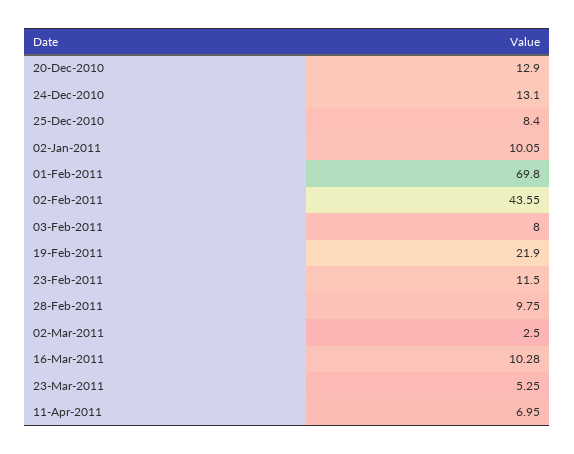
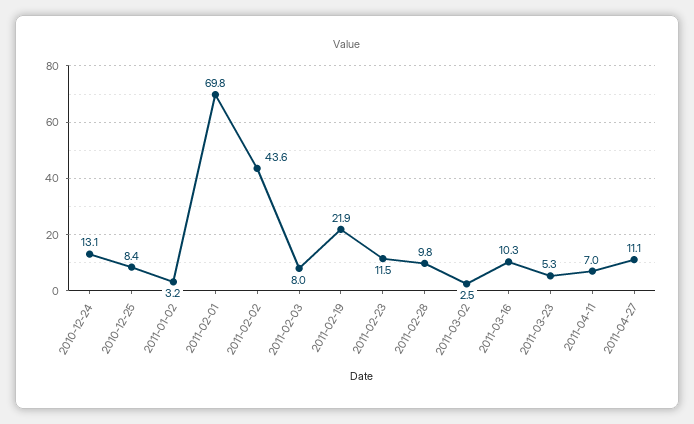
20-Dec-2010: 12.9 -> none
02-Jan-2011: 10.05 -> 3.2
2011-04-27: none -> 11.1

